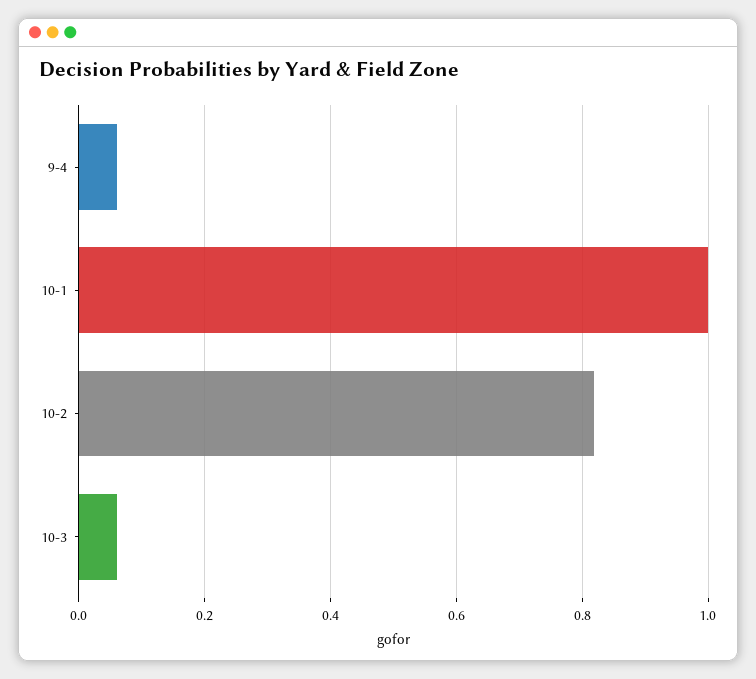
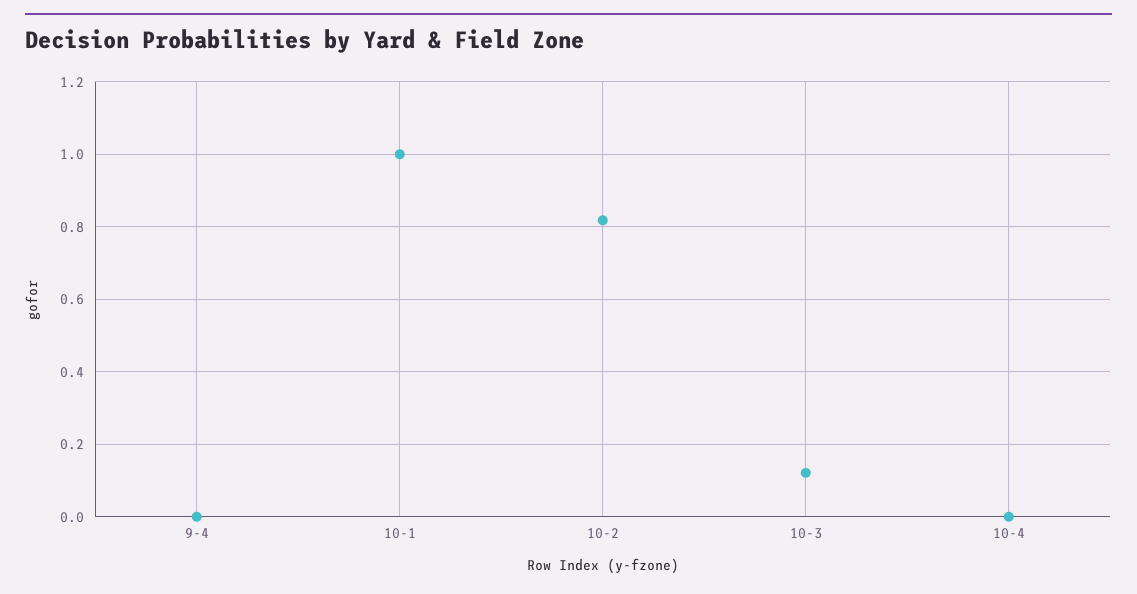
9-4: 0.06 -> 0
10-3: 0.06 -> 0.12
10-4: none -> 0

